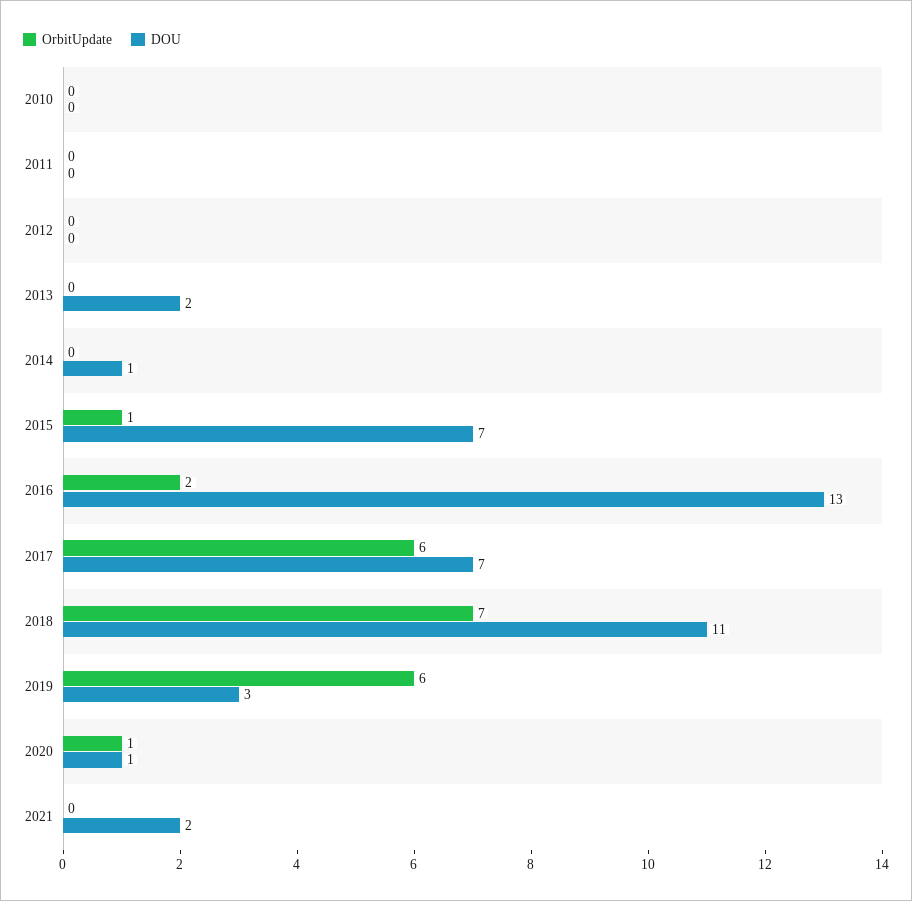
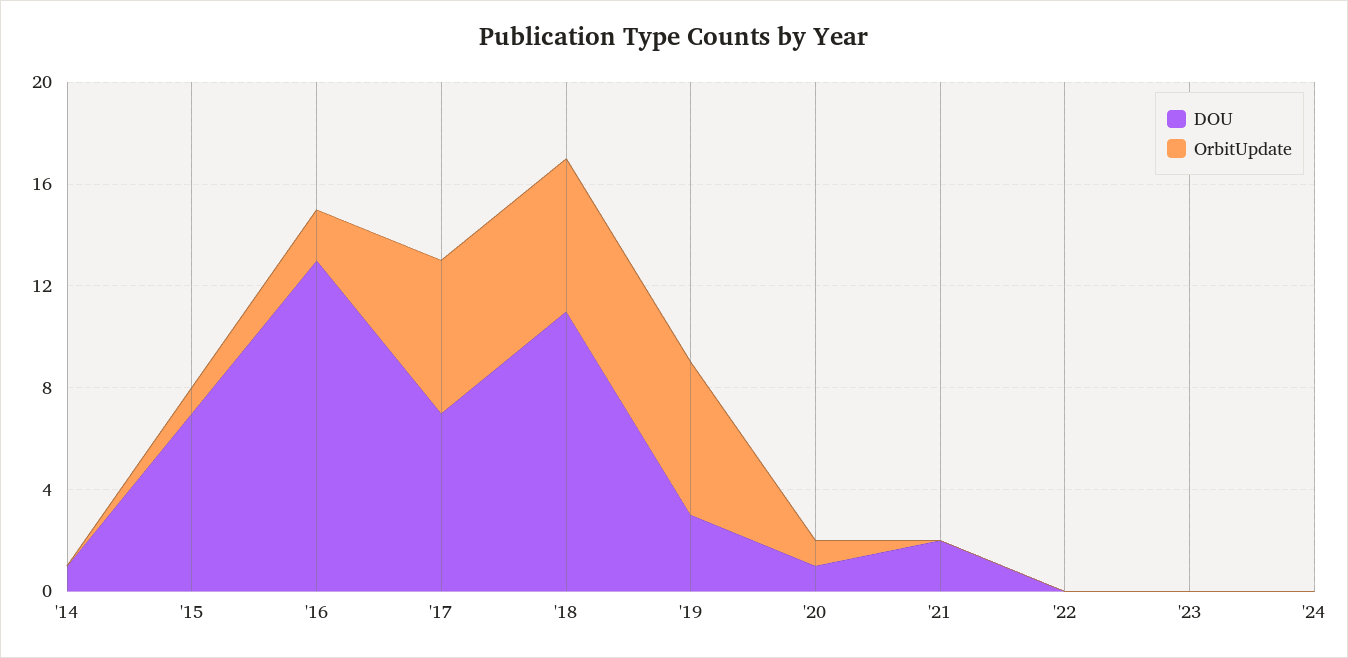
OrbitUpdate, 2010: 0 -> none
DOU, 2010: 0 -> none
OrbitUpdate, 2011: 0 -> none
DOU, 2011: 0 -> none
OrbitUpdate, 2012: 0 -> none
DOU, 2012: 0 -> none
OrbitUpdate, 2013: 0 -> none
DOU, 2013: 2 -> none
OrbitUpdate, 2018: 7 -> 6
DOU, '22: none -> 0
OrbitUpdate, '22: none -> 0
DOU, '23: none -> 0
OrbitUpdate, '23: none -> 0
DOU, '24: none -> 0
OrbitUpdate, '24: none -> 0

